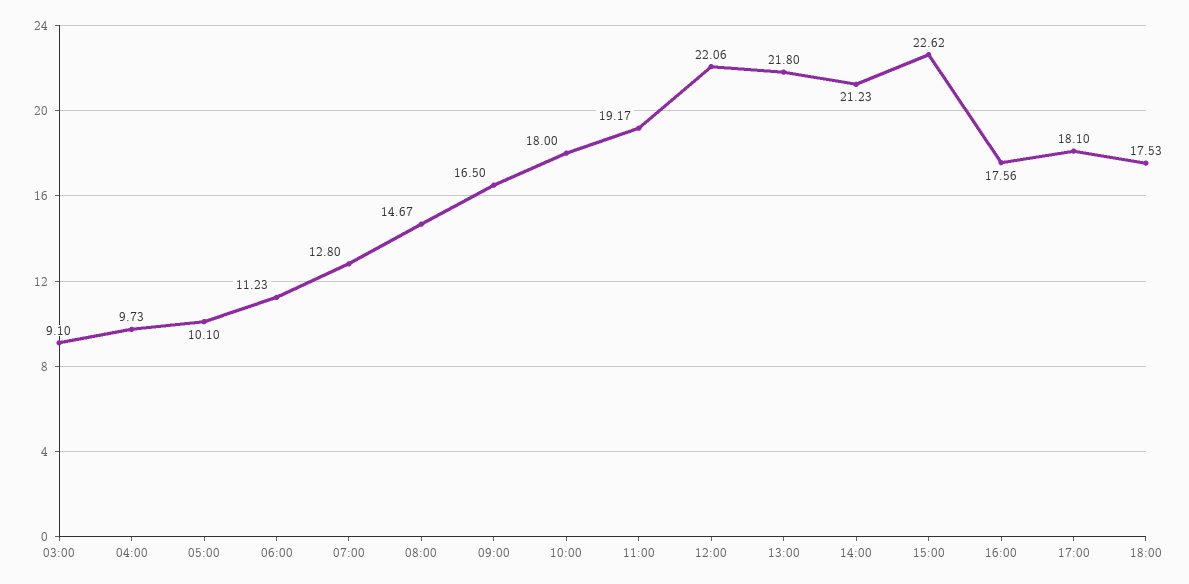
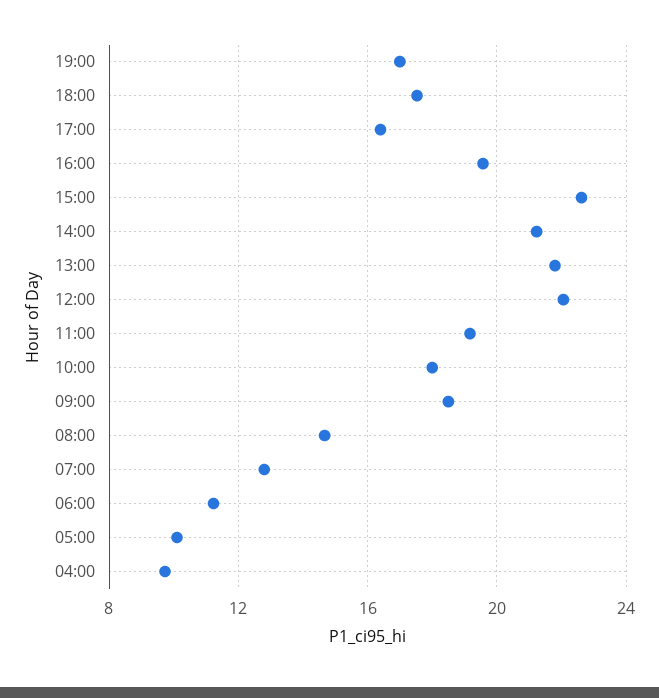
03:00: 9.1 -> none
09:00: 16.5 -> 18.5
16:00: 17.56 -> 19.5
17:00: 18.1 -> 16.5
19:00: none -> 17

